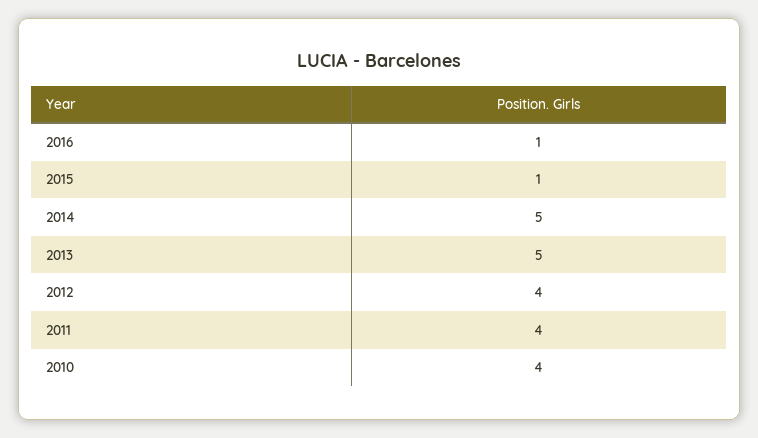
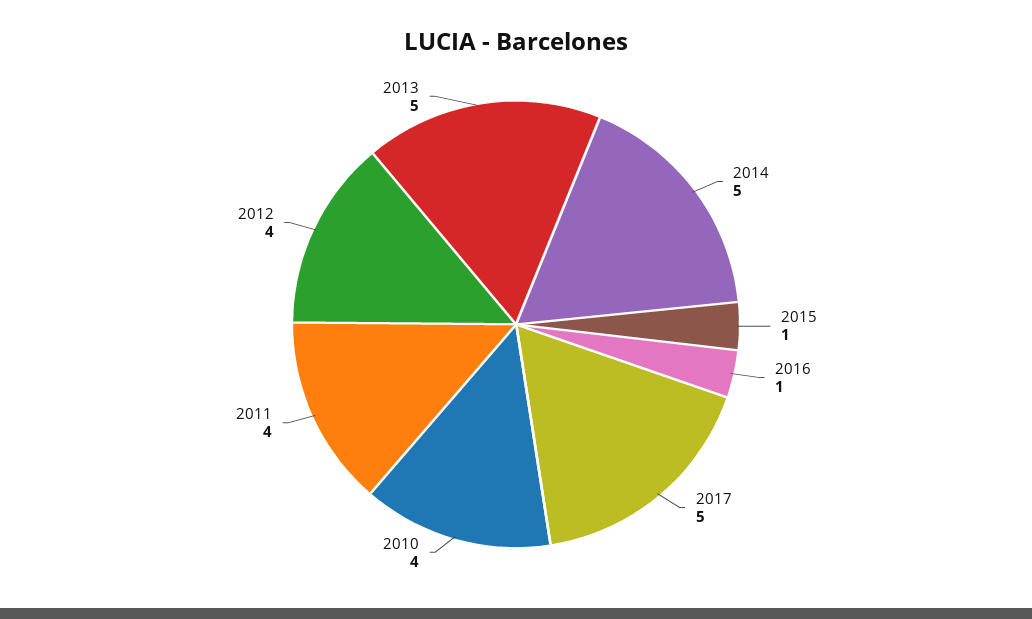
2017: none -> 5

